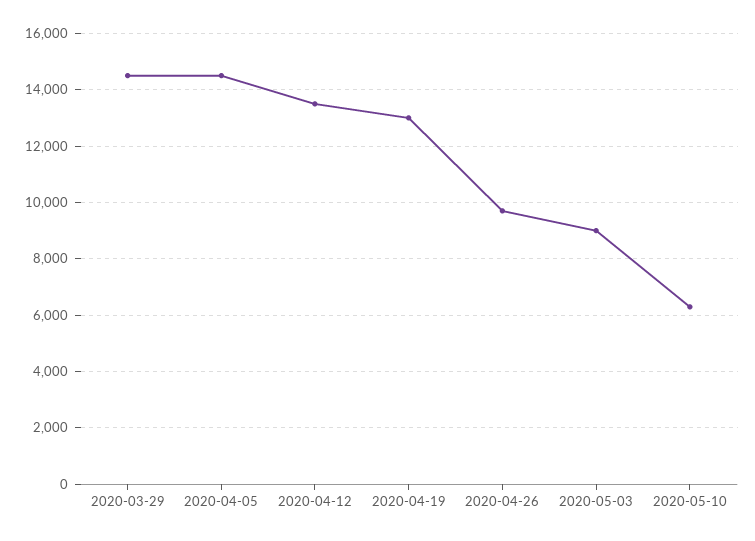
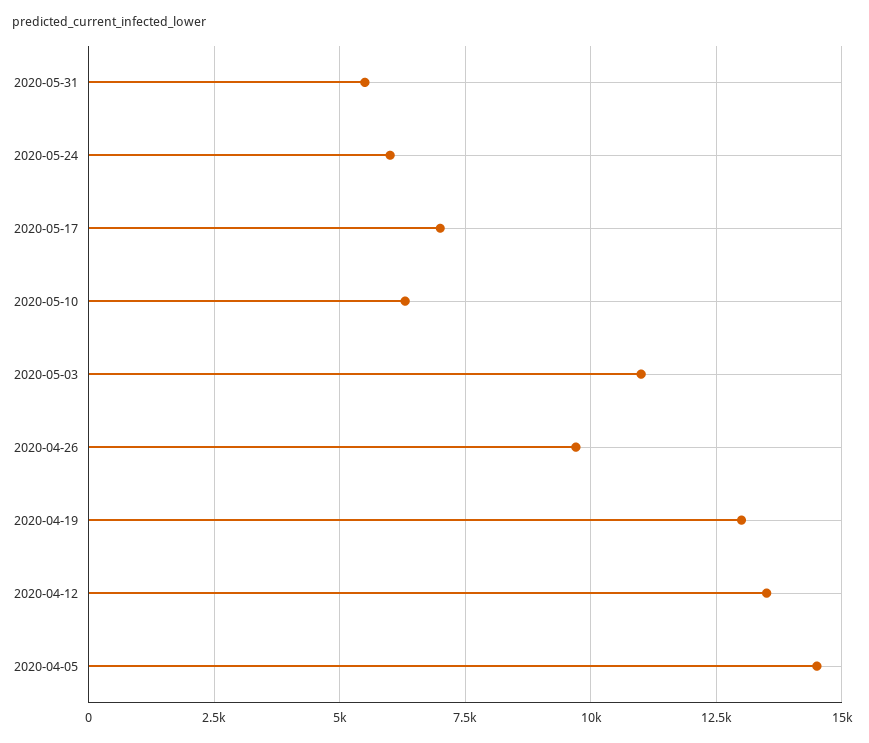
2020-03-29: 14500 -> none
2020-05-03: 9000 -> 11000
2020-05-31: none -> 5500
2020-05-24: none -> 6000
2020-05-17: none -> 7000

